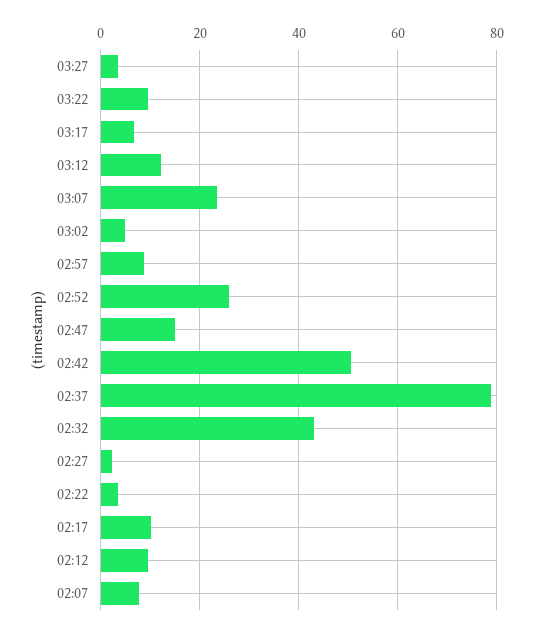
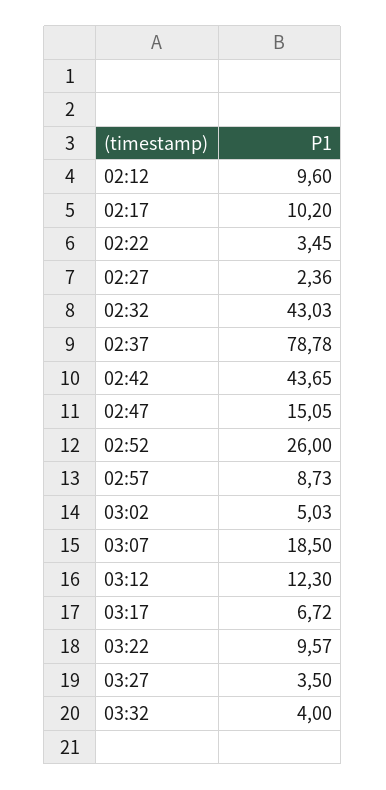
03:07: 24 -> 18.5
02:42: 50 -> 43.65
02:07: 8 -> none
03:32: none -> 4

